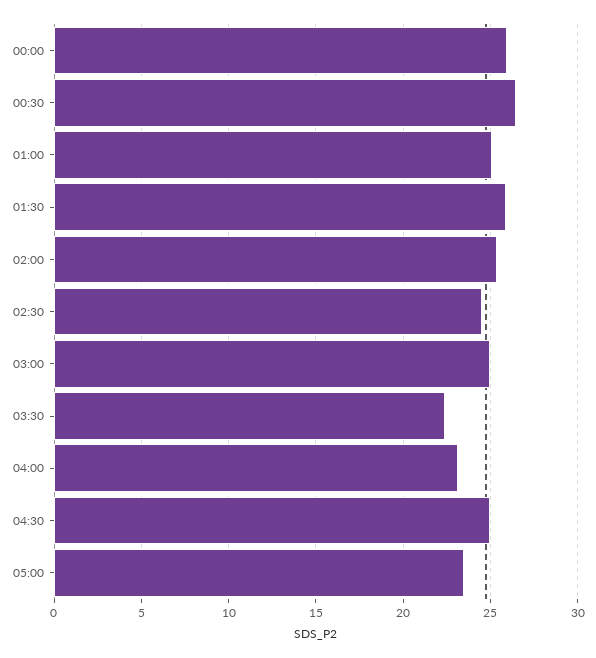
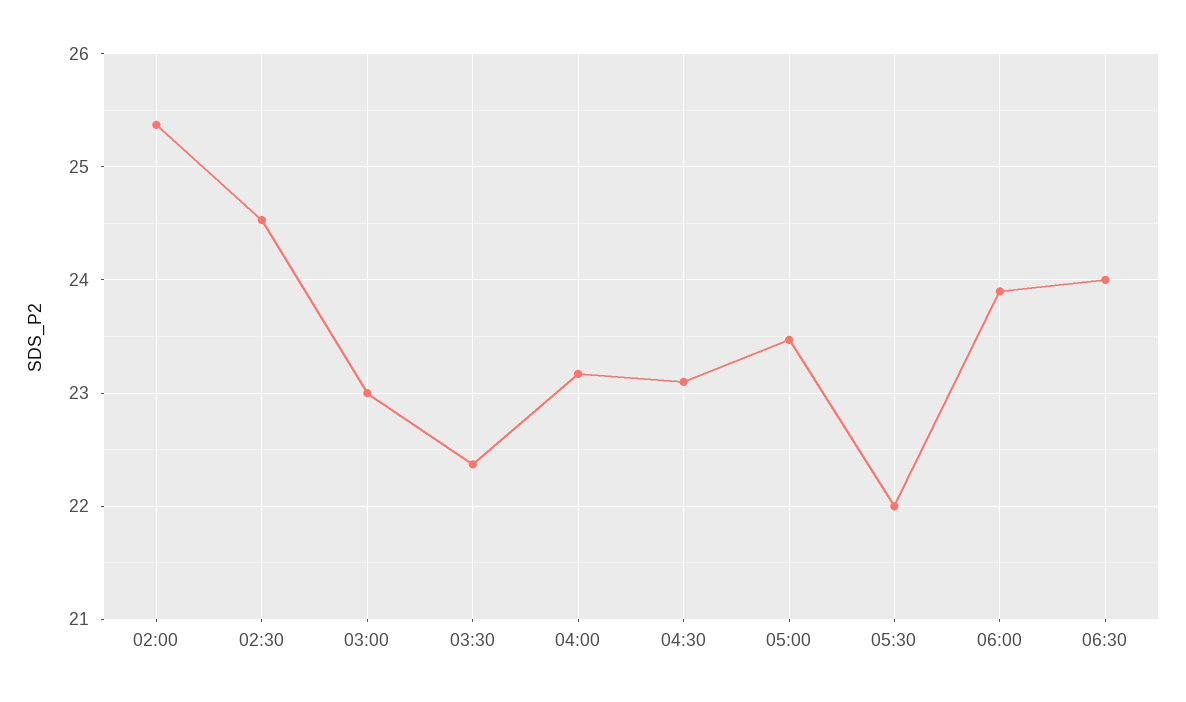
00:00: 26 -> none
00:30: 26.5 -> none
01:00: 25 -> none
01:30: 26 -> none
03:00: 25 -> 23
04:30: 25 -> 23.1
05:30: none -> 22
06:00: none -> 23.9
06:30: none -> 24

